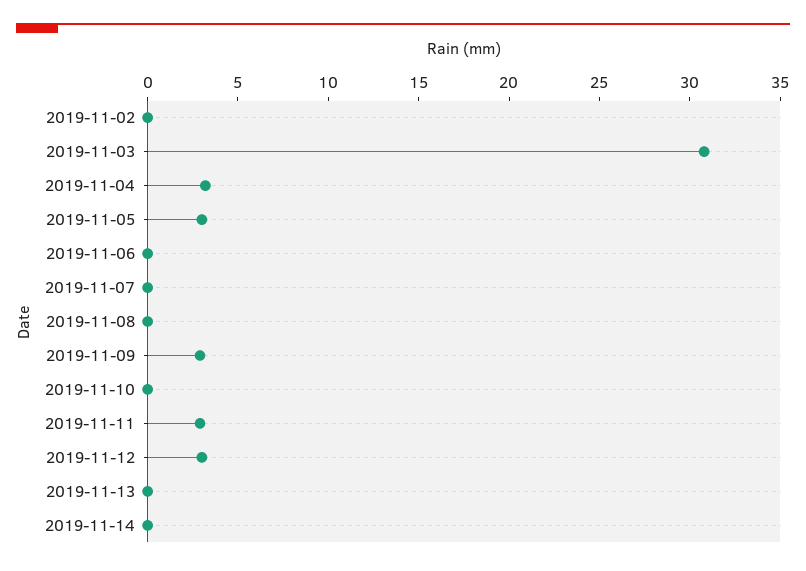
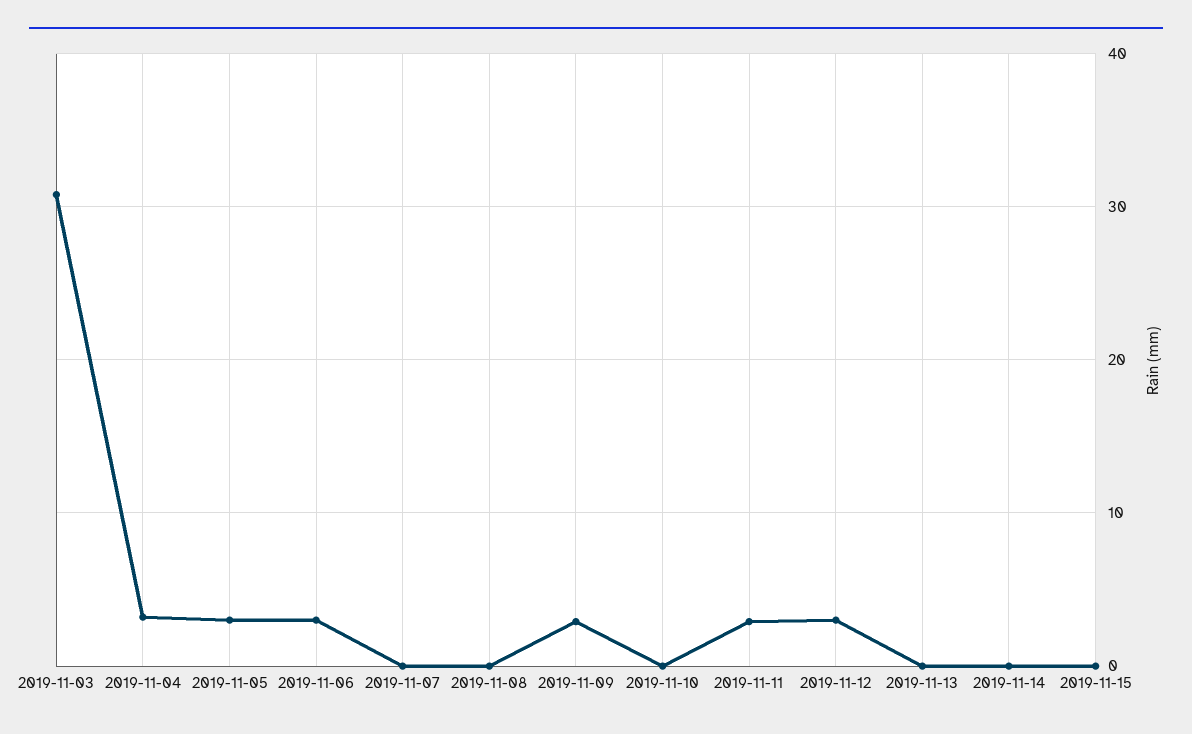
2019-11-02: 0 -> none
2019-11-06: 0 -> 3
2019-11-15: none -> 0

